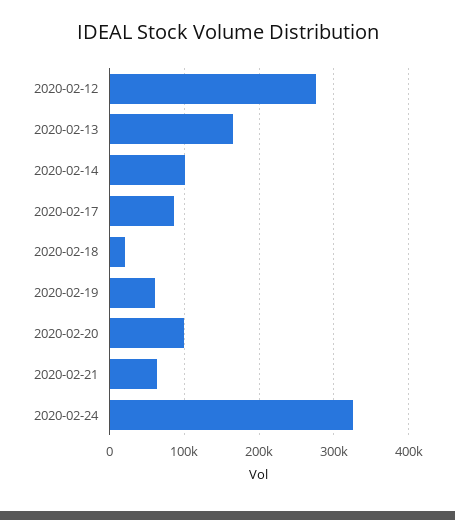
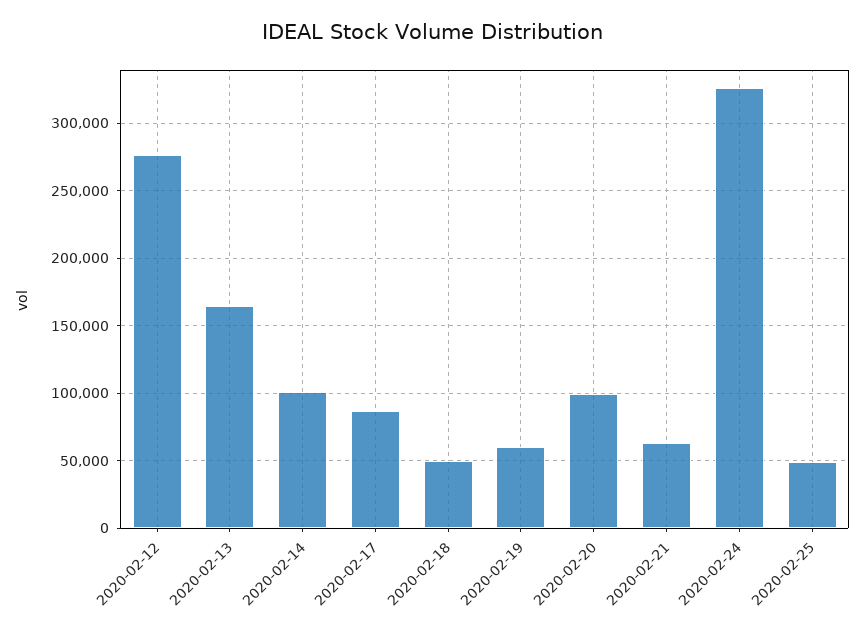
2020-02-18: 20000 -> 50000
2020-02-25: none -> 50000

